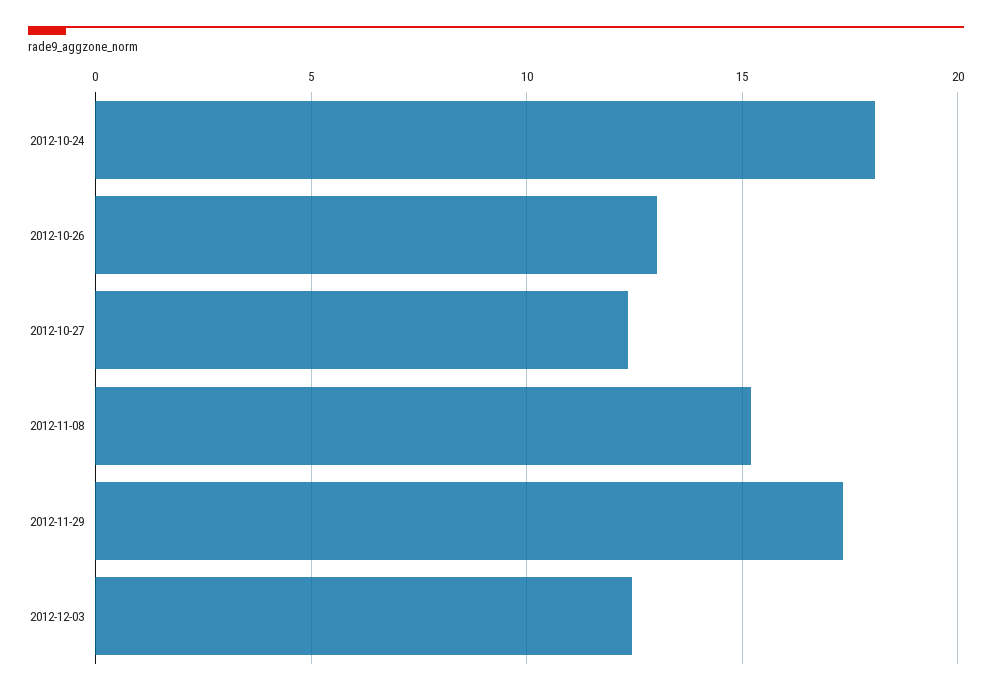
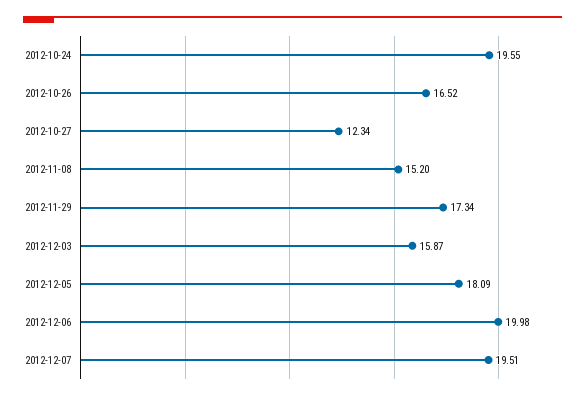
2012-10-24: 18 -> 19.55
2012-10-26: 13 -> 16.52
2012-12-03: 12.5 -> 15.87
2012-12-05: none -> 18.09
2012-12-06: none -> 19.98
2012-12-07: none -> 19.51

